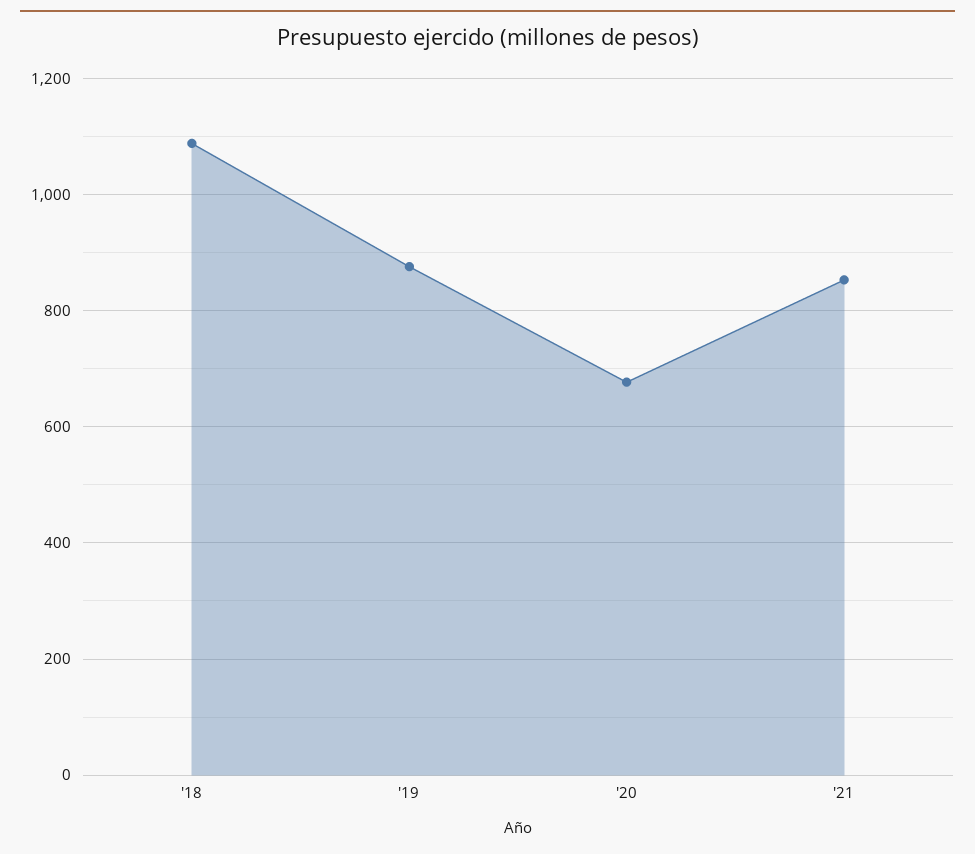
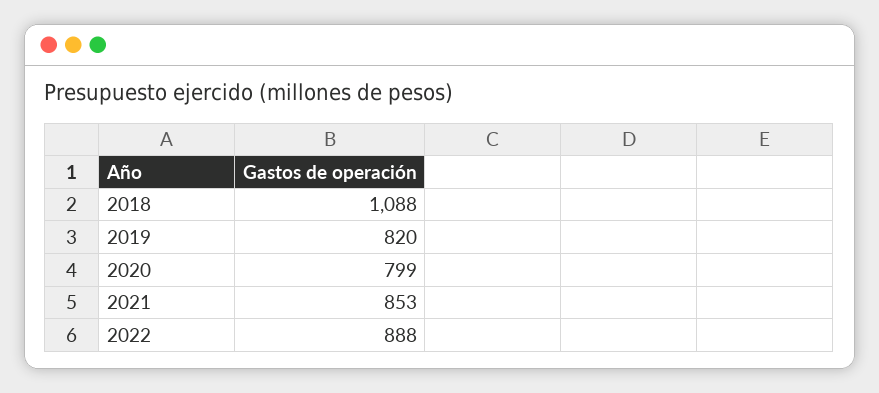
'19: 880 -> 820
'20: 680 -> 799
2022: none -> 888

